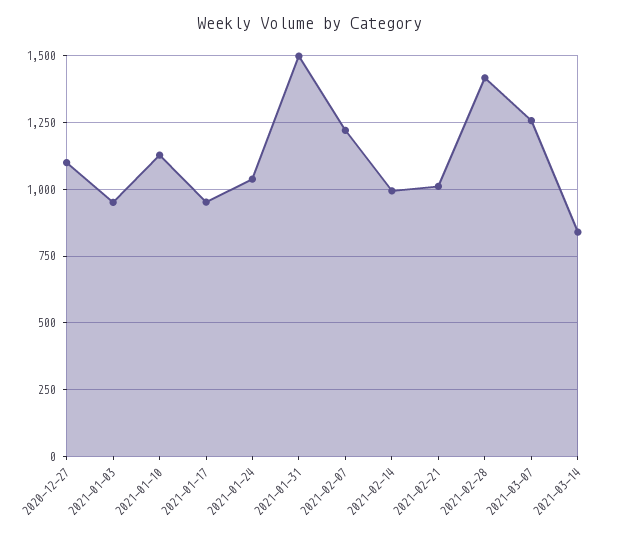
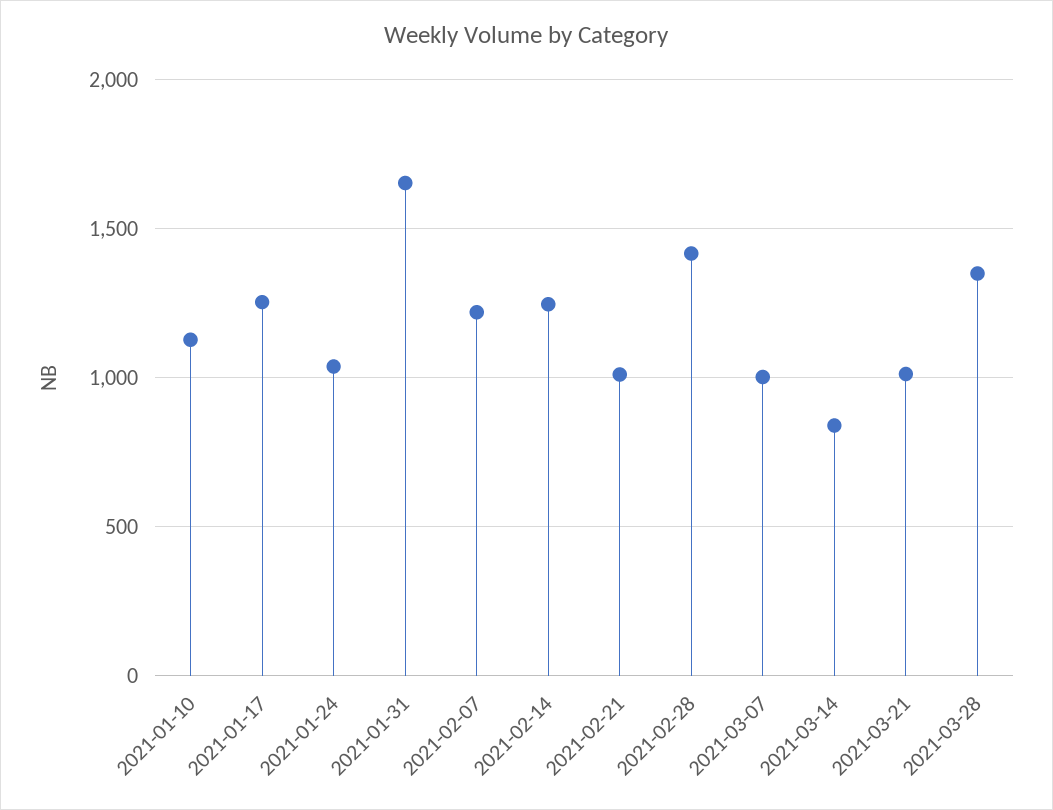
2020-12-27: 1100 -> none
2021-01-03: 950 -> none
2021-01-17: 950 -> 1250
2021-01-31: 1500 -> 1650
2021-02-14: 1000 -> 1250
2021-03-07: 1250 -> 1000
2021-03-21: none -> 1000
2021-03-28: none -> 1350

